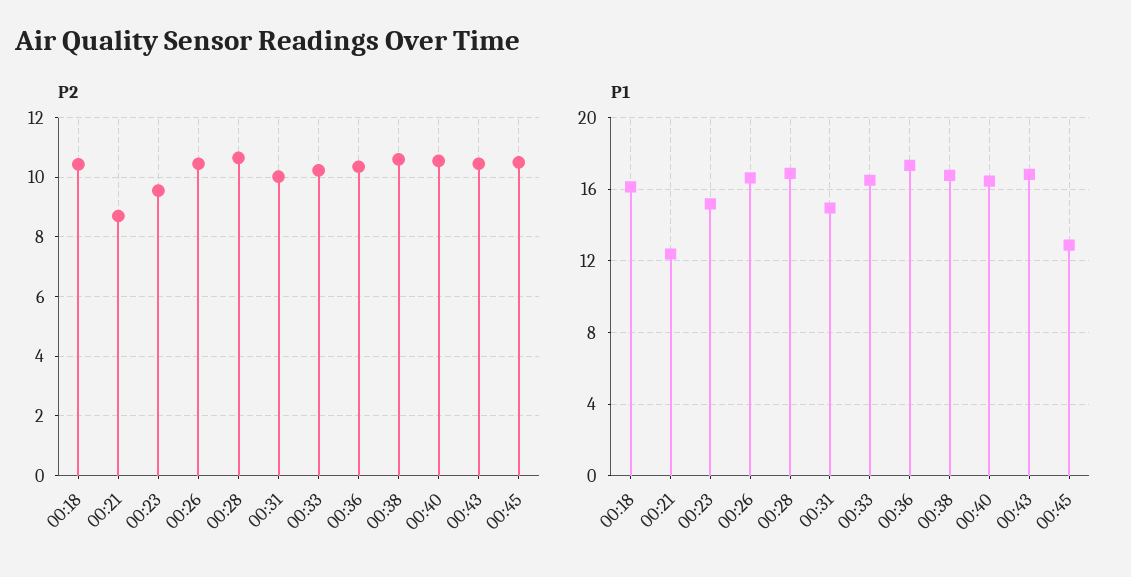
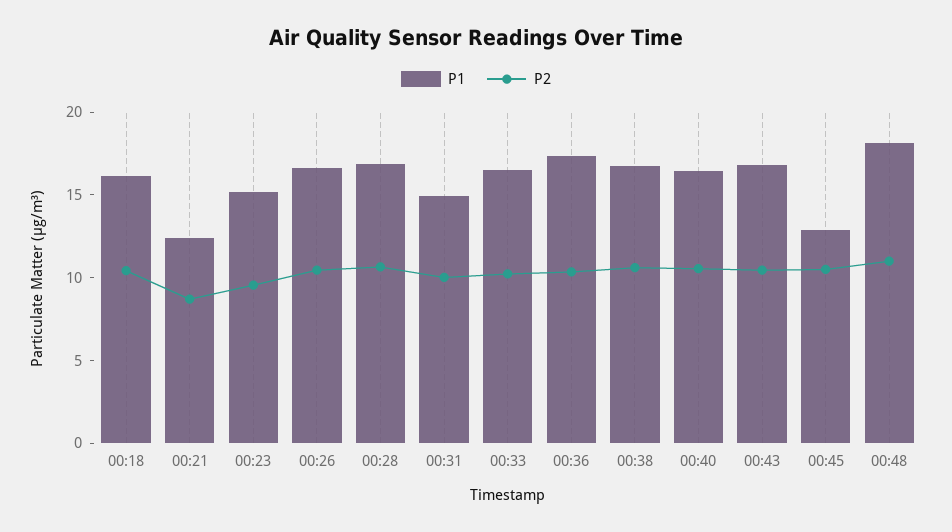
P1, 00:48: none -> 18
P2, 00:48: none -> 11

